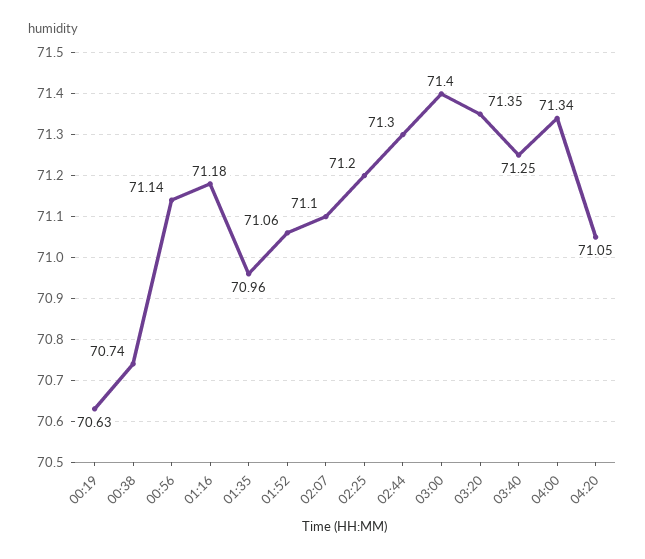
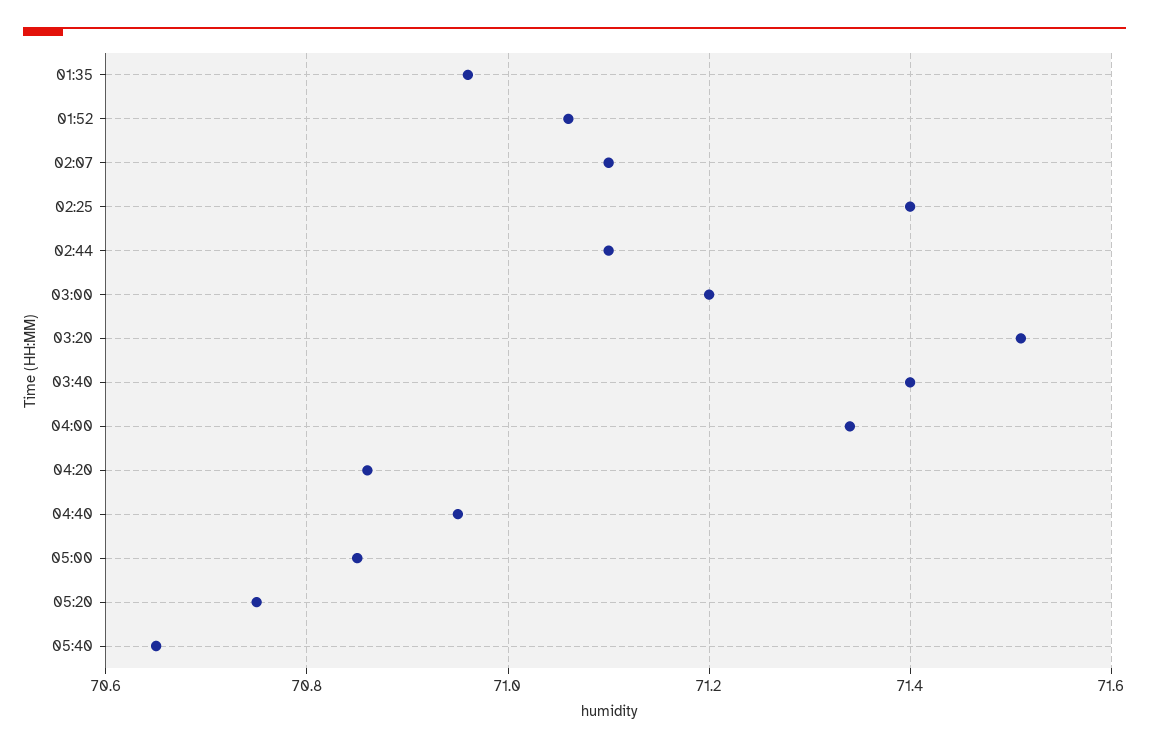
00:19: 70.63 -> none
00:38: 70.74 -> none
00:56: 71.14 -> none
01:16: 71.18 -> none
02:25: 71.2 -> 71.4
02:44: 71.3 -> 71.1
03:00: 71.4 -> 71.2
03:20: 71.35 -> 71.5
03:40: 71.25 -> 71.4
04:20: 71.05 -> 70.85
04:40: none -> 70.95
05:00: none -> 70.85
05:20: none -> 70.75
05:40: none -> 70.65

